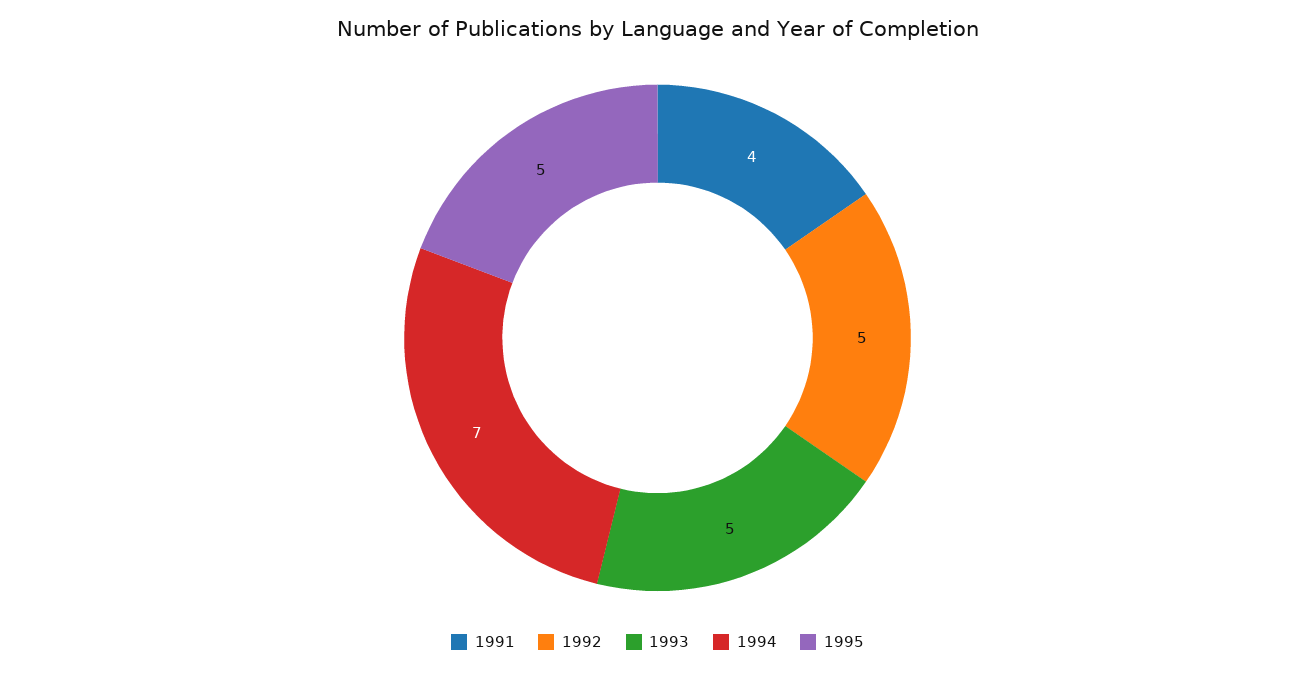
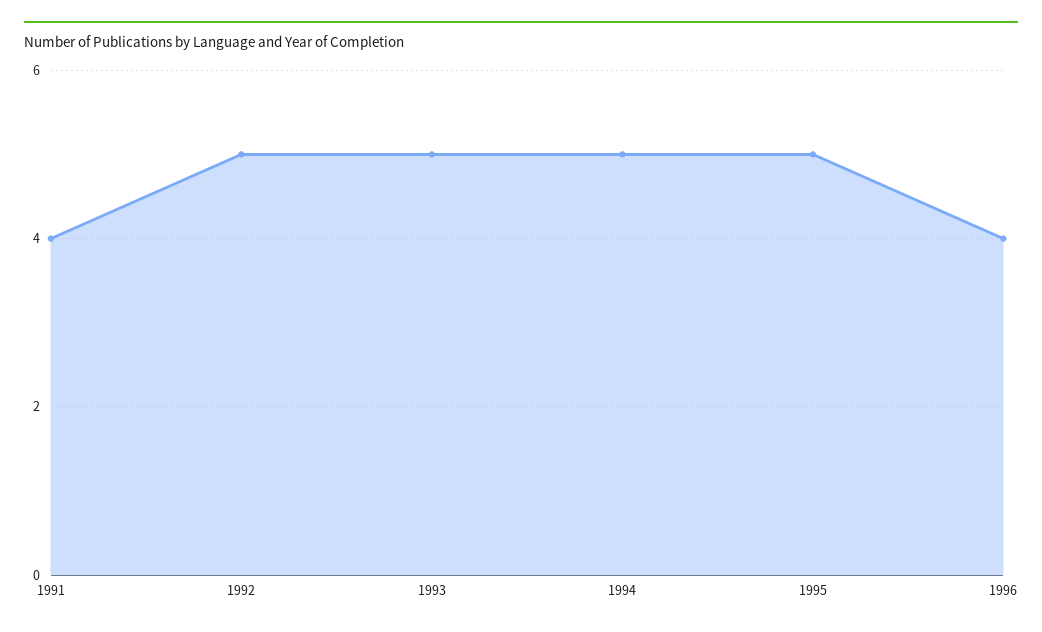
1994: 7 -> 5
1996: none -> 4

